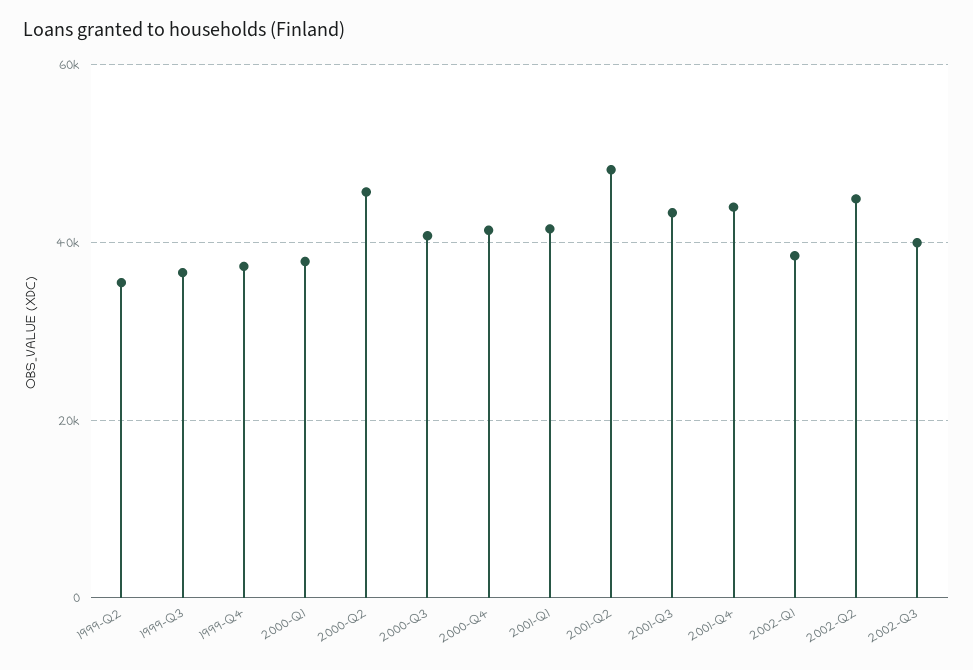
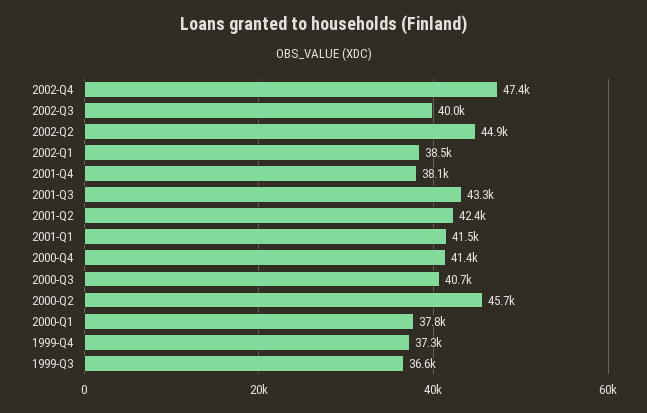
1999-Q2: 36000 -> none
2001-Q2: 48000 -> 42400
2001-Q4: 44000 -> 38100
2002-Q4: none -> 47400

